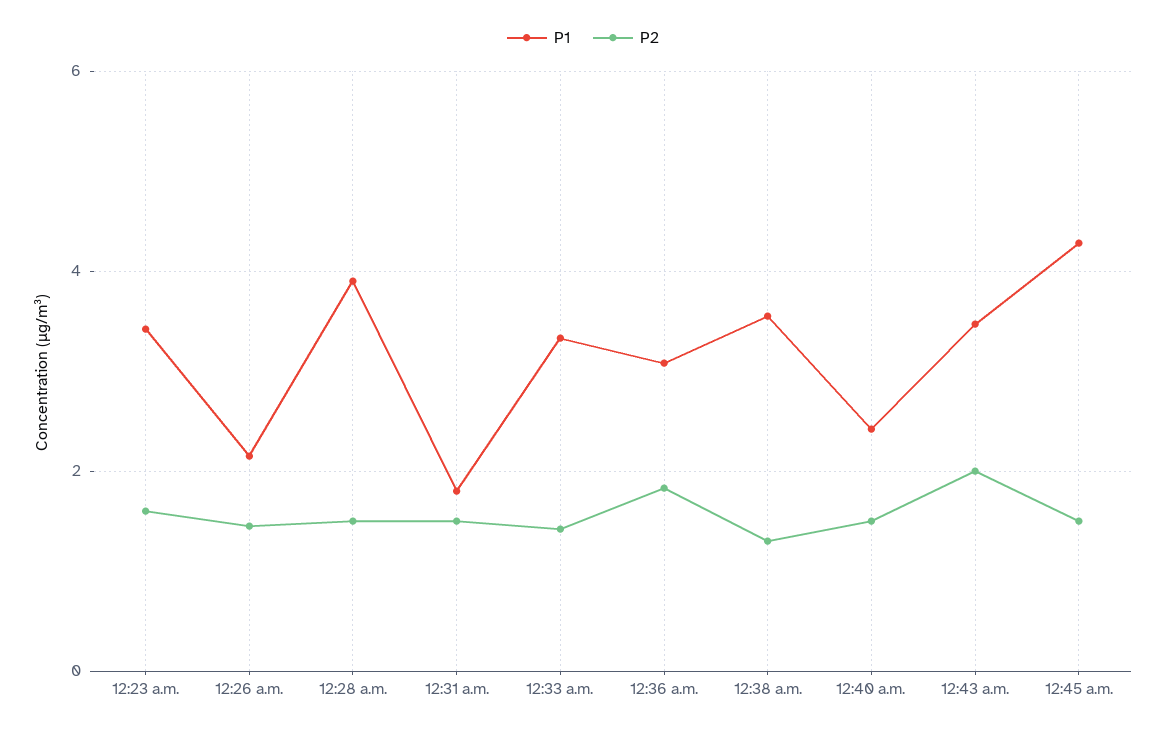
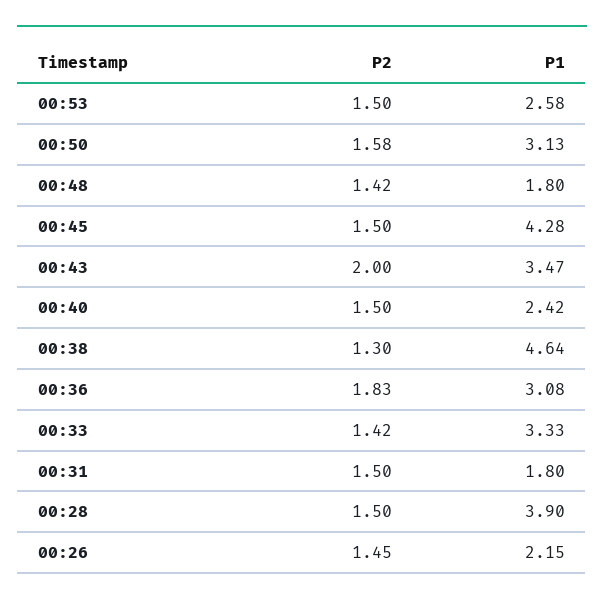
P1, 12:23 a.m.: 3.4 -> none
P2, 12:23 a.m.: 1.6 -> none
P1, 12:38 a.m.: 3.6 -> 4.64
P2, 00:53: none -> 1.5
P1, 00:53: none -> 2.58
P2, 00:50: none -> 1.58
P1, 00:50: none -> 3.13
P2, 00:48: none -> 1.42
P1, 00:48: none -> 1.8

